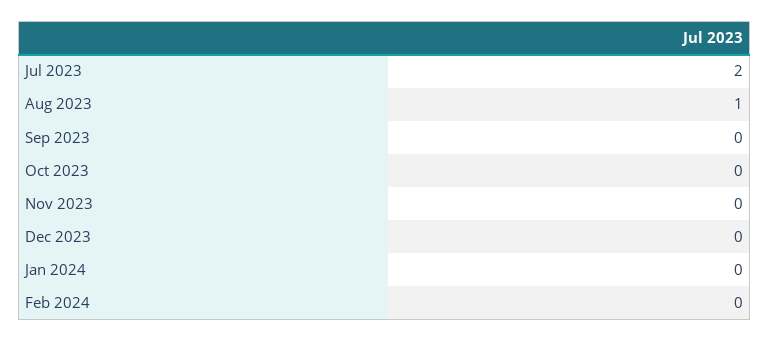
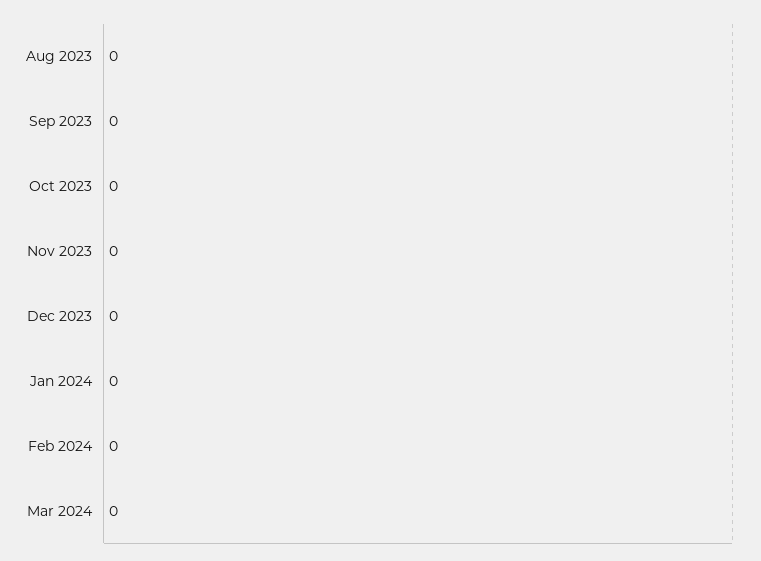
Jul 2023: 2 -> none
Aug 2023: 1 -> 0
Mar 2024: none -> 0

